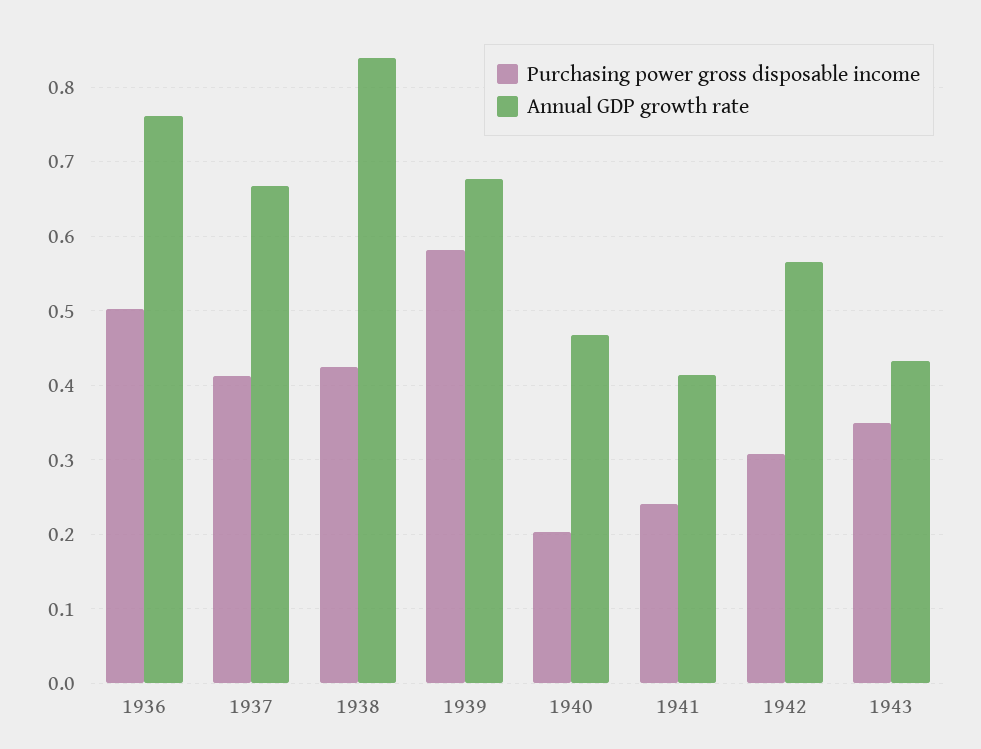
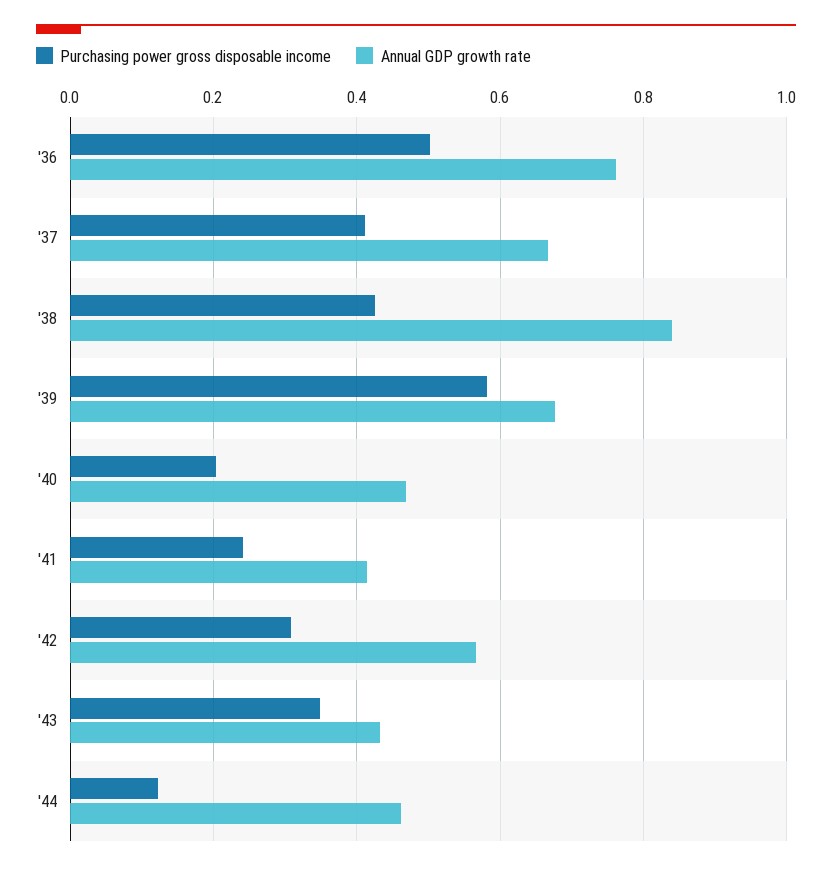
Purchasing power gross disposable income, '44: none -> 0.12
Annual GDP growth rate, '44: none -> 0.46

